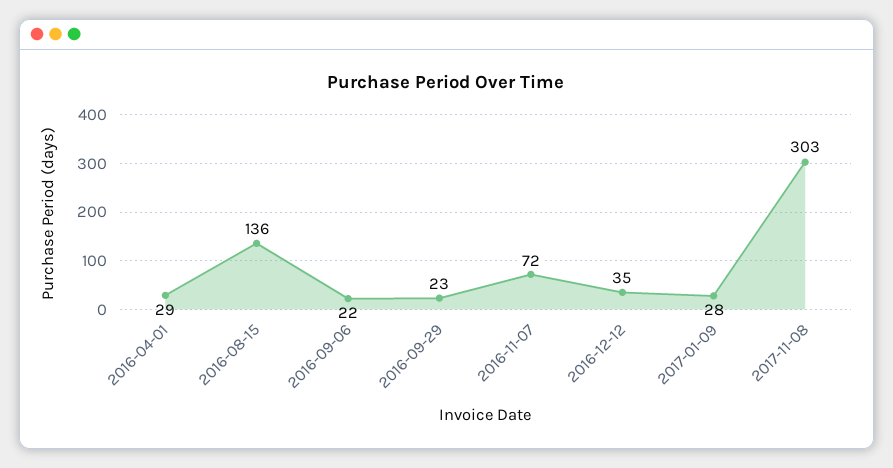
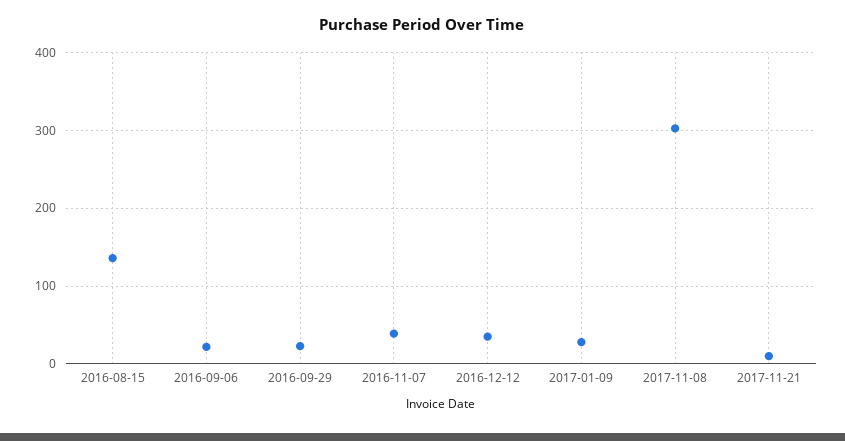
2016-04-01: 29 -> none
2016-11-07: 72 -> 40
2017-11-21: none -> 10

